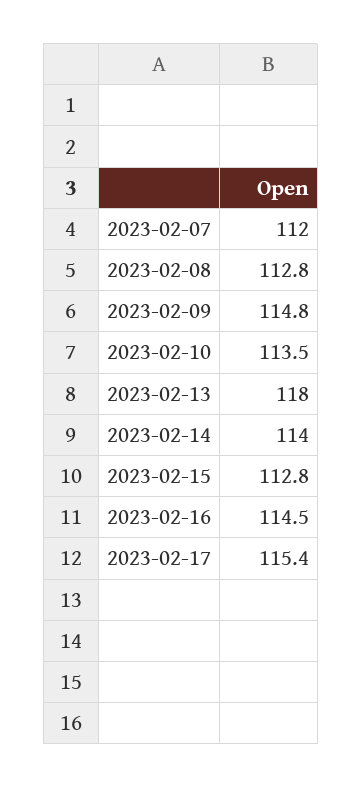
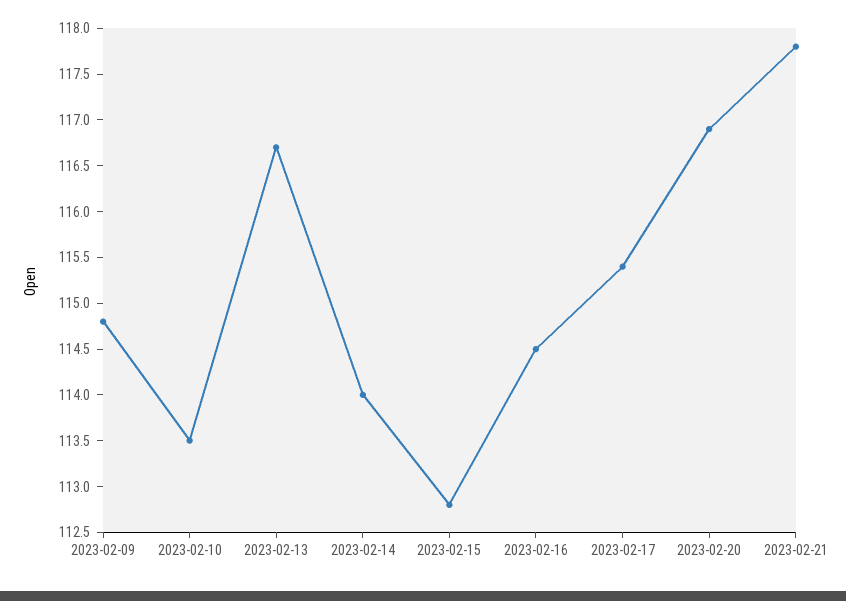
2023-02-07: 112 -> none
2023-02-08: 112.8 -> none
2023-02-13: 118 -> 116.7
2023-02-20: none -> 116.9
2023-02-21: none -> 117.8

